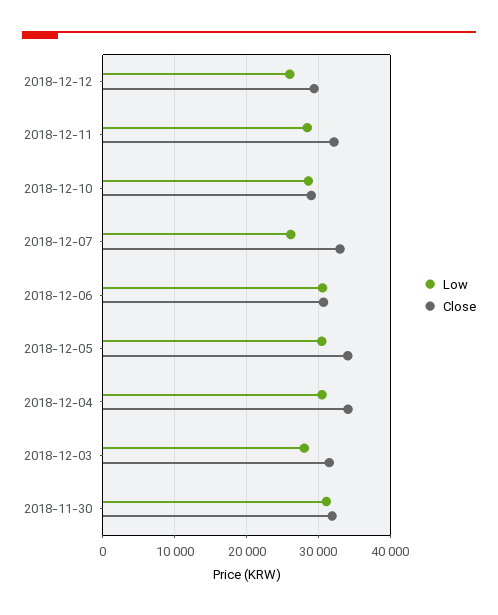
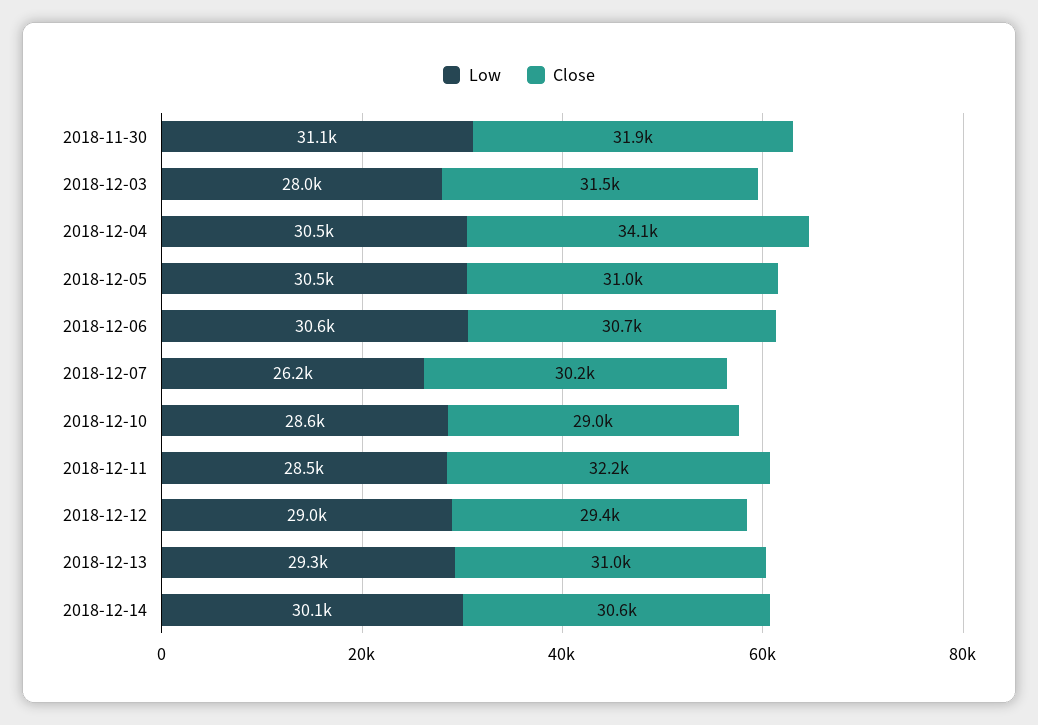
Low, 2018-12-12: 26000 -> 29000
Close, 2018-12-07: 33000 -> 30200
Close, 2018-12-05: 34000 -> 31000
Low, 2018-12-13: none -> 29300
Close, 2018-12-13: none -> 31000
Low, 2018-12-14: none -> 30100
Close, 2018-12-14: none -> 30600

